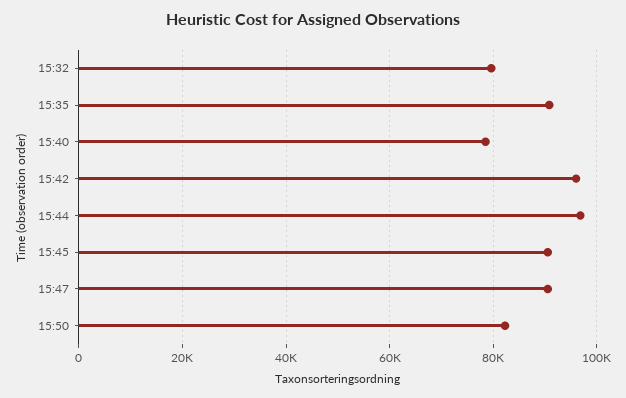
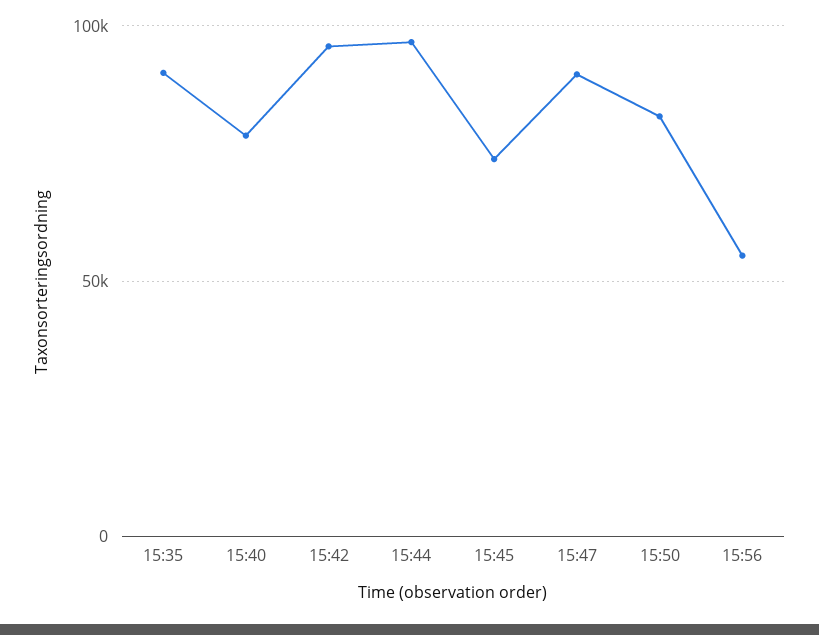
15:32: 80000 -> none
15:45: 90000 -> 75000
15:56: none -> 55000

